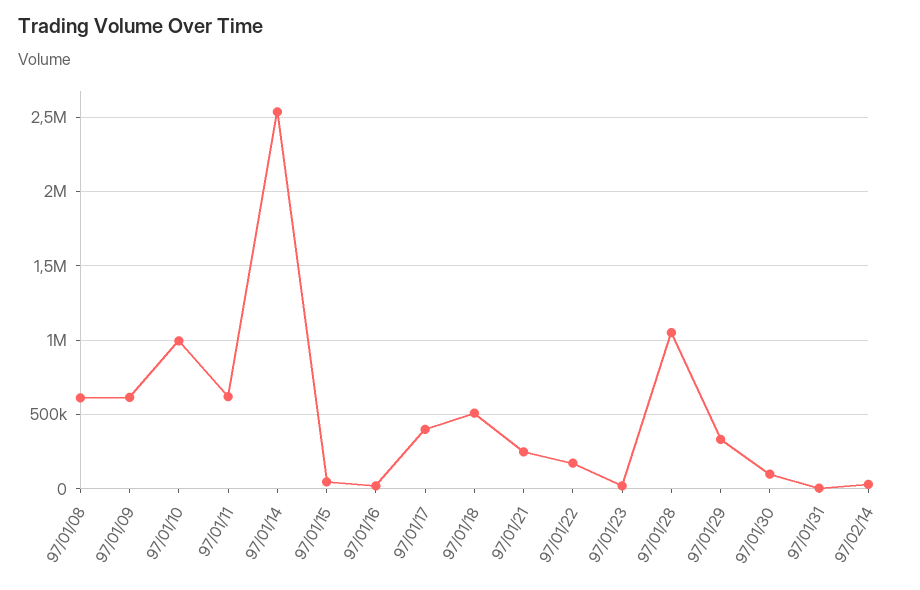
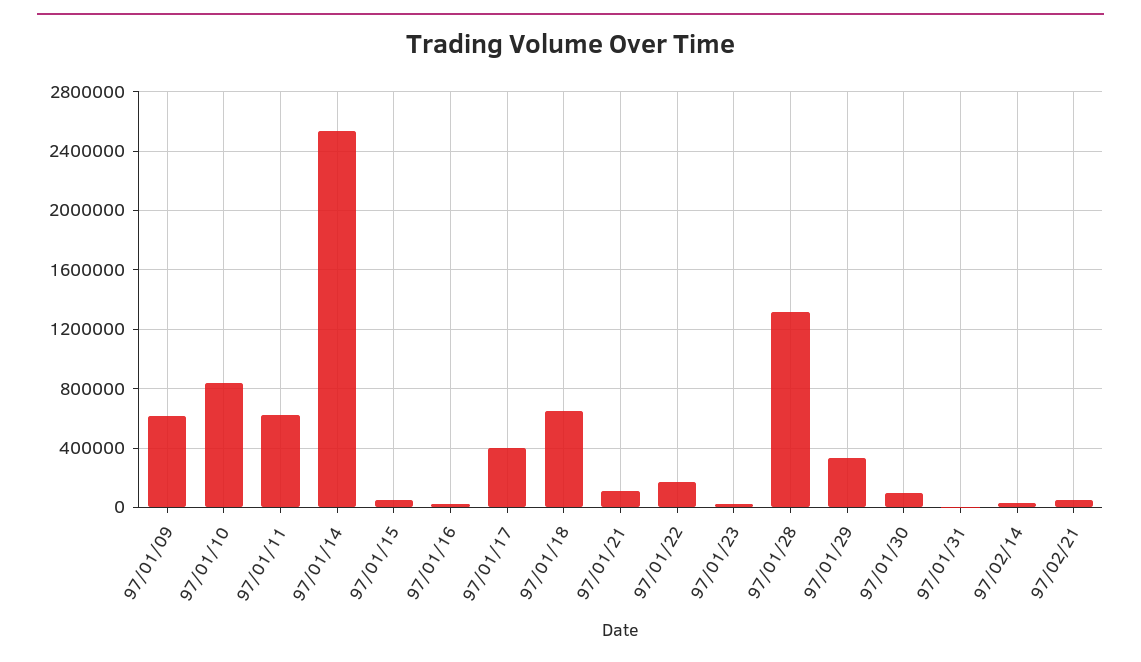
97/01/08: 600000 -> none
97/01/10: 1000000 -> 850000
97/01/18: 500000 -> 650000
97/01/21: 250000 -> 100000
97/01/28: 1050000 -> 1300000
97/02/21: none -> 50000

